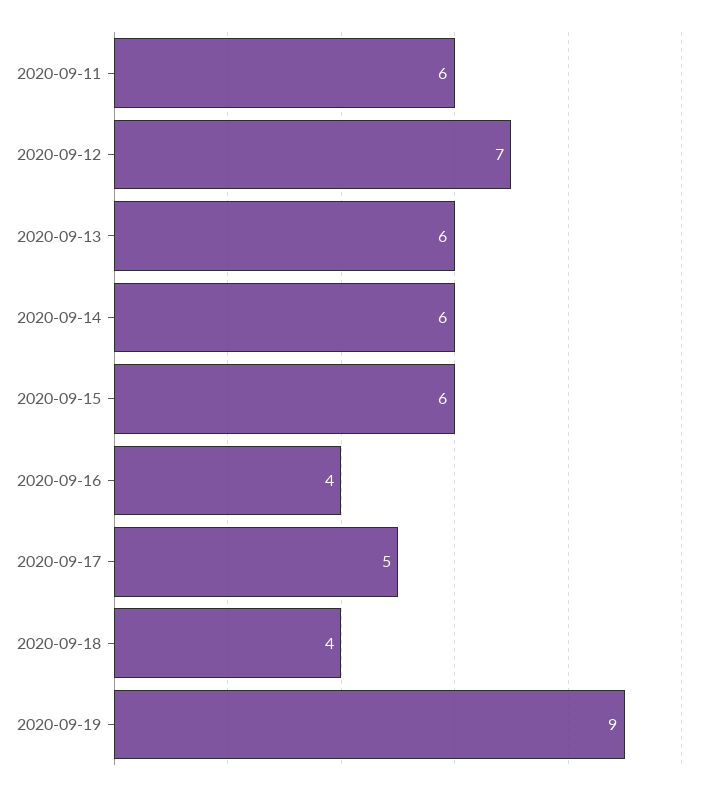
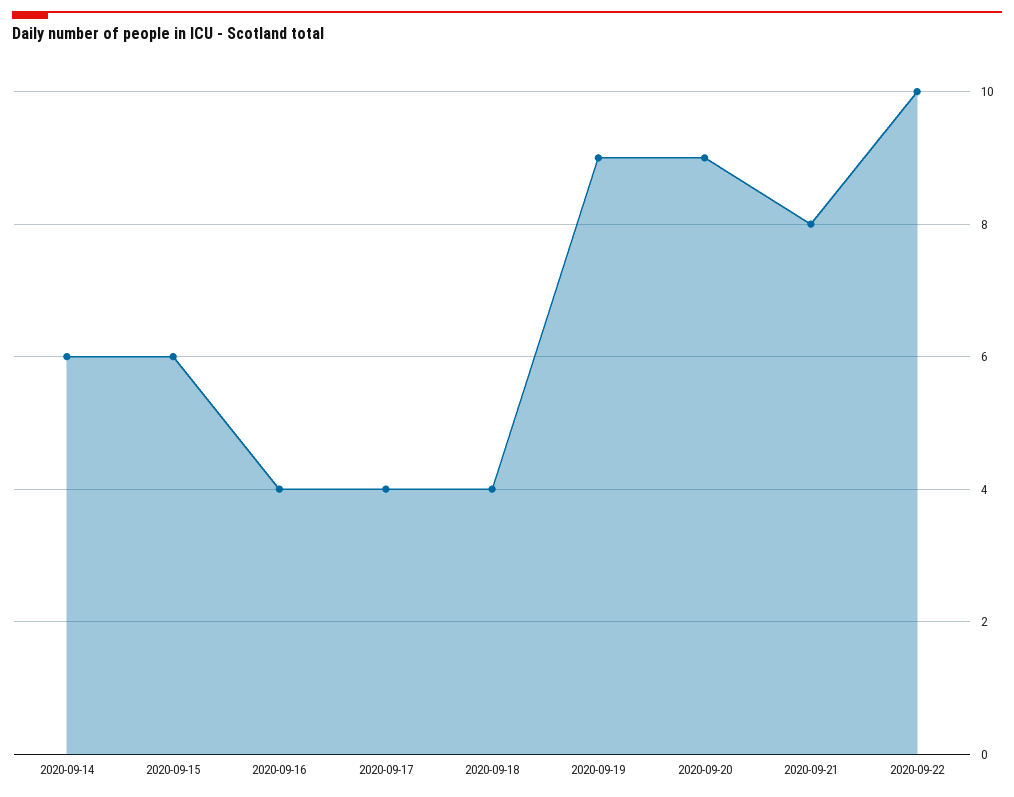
2020-09-11: 6 -> none
2020-09-12: 7 -> none
2020-09-13: 6 -> none
2020-09-17: 5 -> 4
2020-09-20: none -> 9
2020-09-21: none -> 8
2020-09-22: none -> 10

